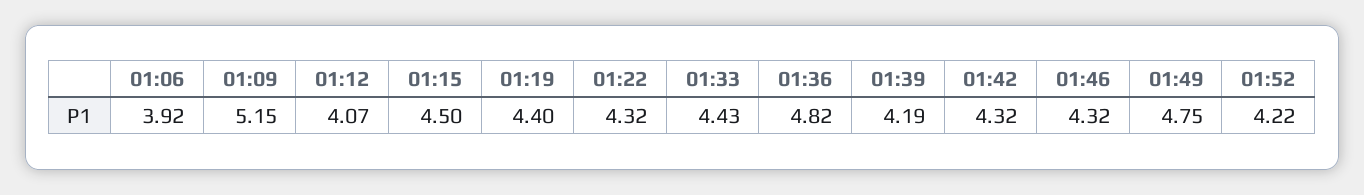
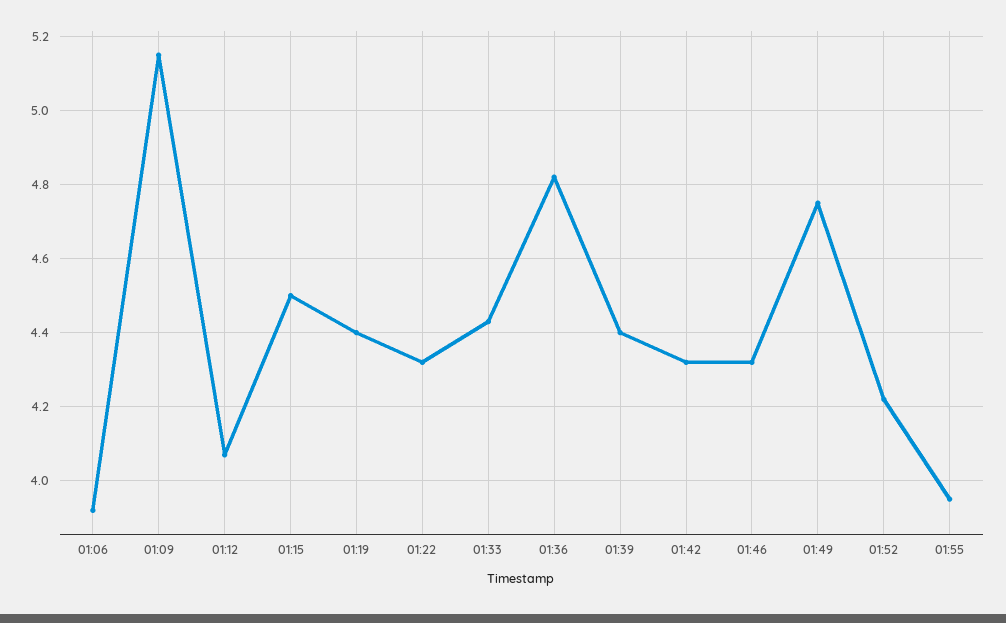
01:39: 4.19 -> 4.4
01:55: none -> 3.95

